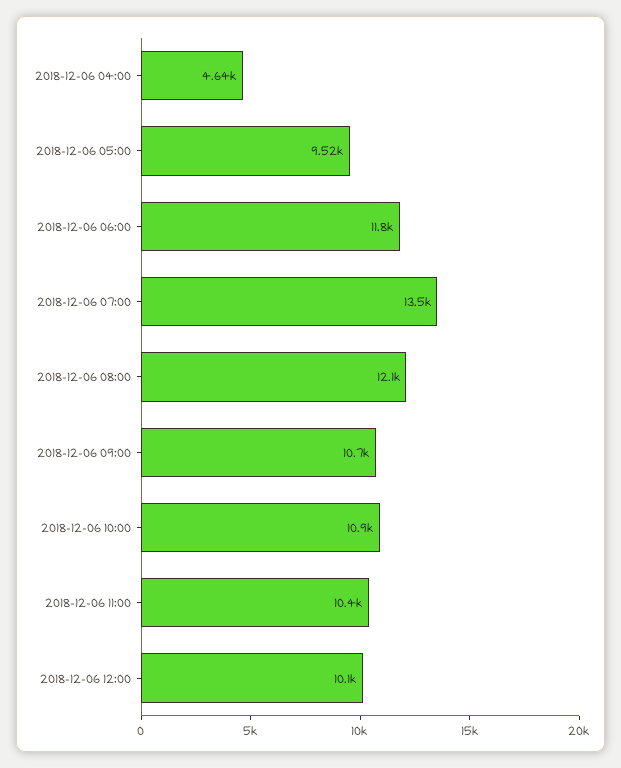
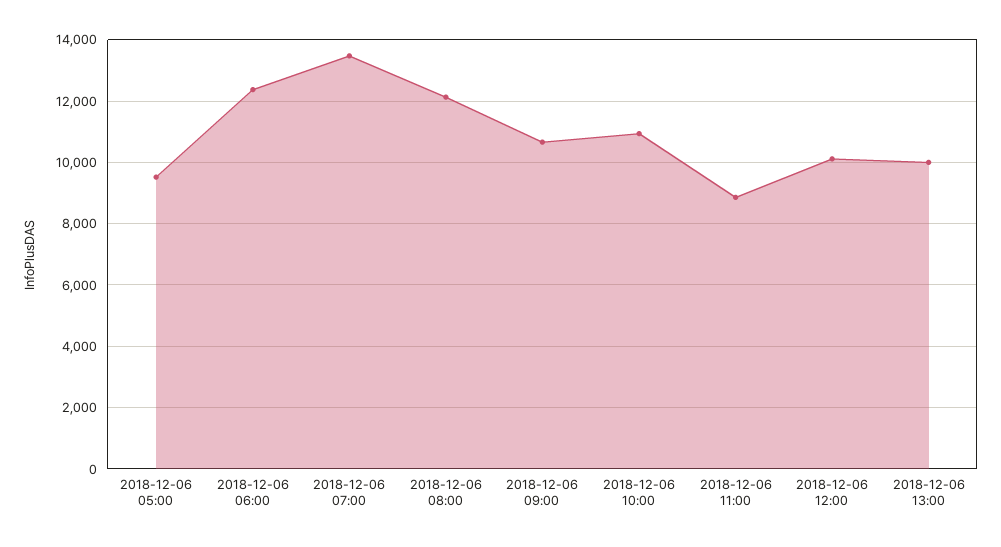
2018-12-06 04:00: 4640 -> none
2018-12-06 06:00: 11800 -> 12400
2018-12-06 11:00: 10400 -> 8800
2018-12-06 13:00: none -> 10000

